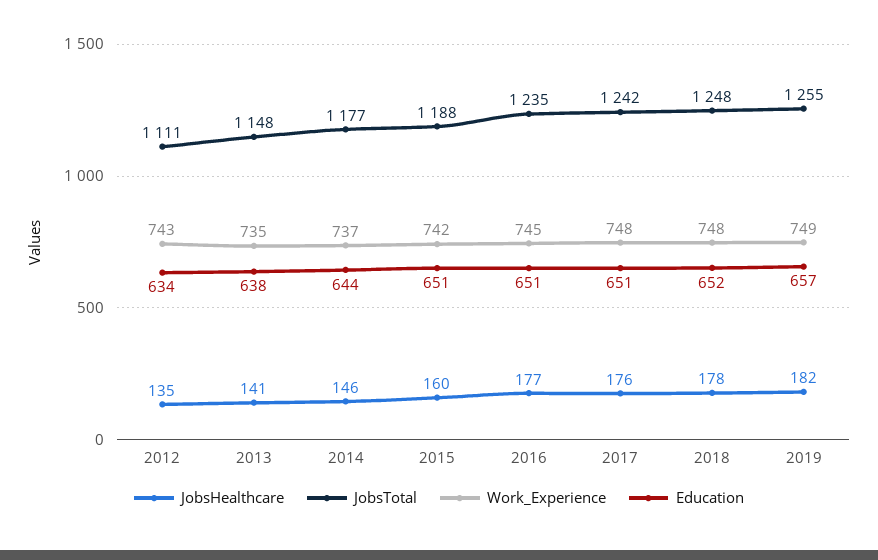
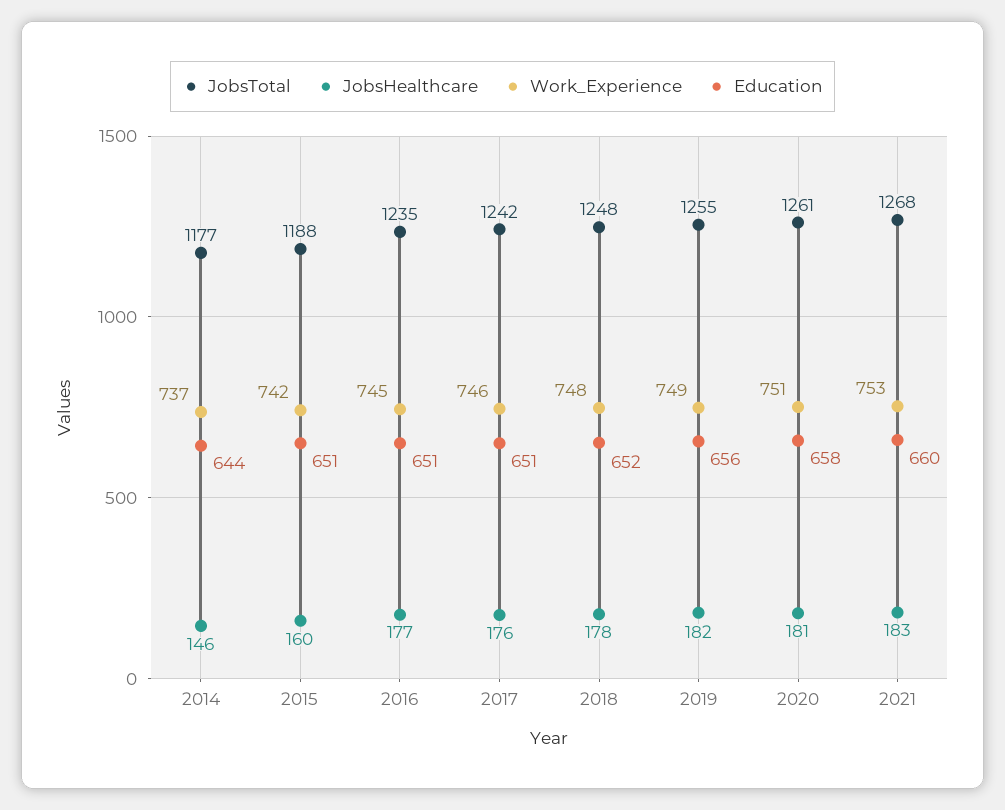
JobsHealthcare, 2012: 135 -> none
JobsTotal, 2012: 1111 -> none
Work_Experience, 2012: 743 -> none
Education, 2012: 634 -> none
JobsHealthcare, 2013: 141 -> none
JobsTotal, 2013: 1148 -> none
Work_Experience, 2013: 735 -> none
Education, 2013: 638 -> none
Work_Experience, 2017: 748 -> 746
Education, 2019: 657 -> 656
JobsTotal, 2020: none -> 1261
JobsHealthcare, 2020: none -> 181
Work_Experience, 2020: none -> 751
Education, 2020: none -> 658
JobsTotal, 2021: none -> 1268
JobsHealthcare, 2021: none -> 183
Work_Experience, 2021: none -> 753
Education, 2021: none -> 660

